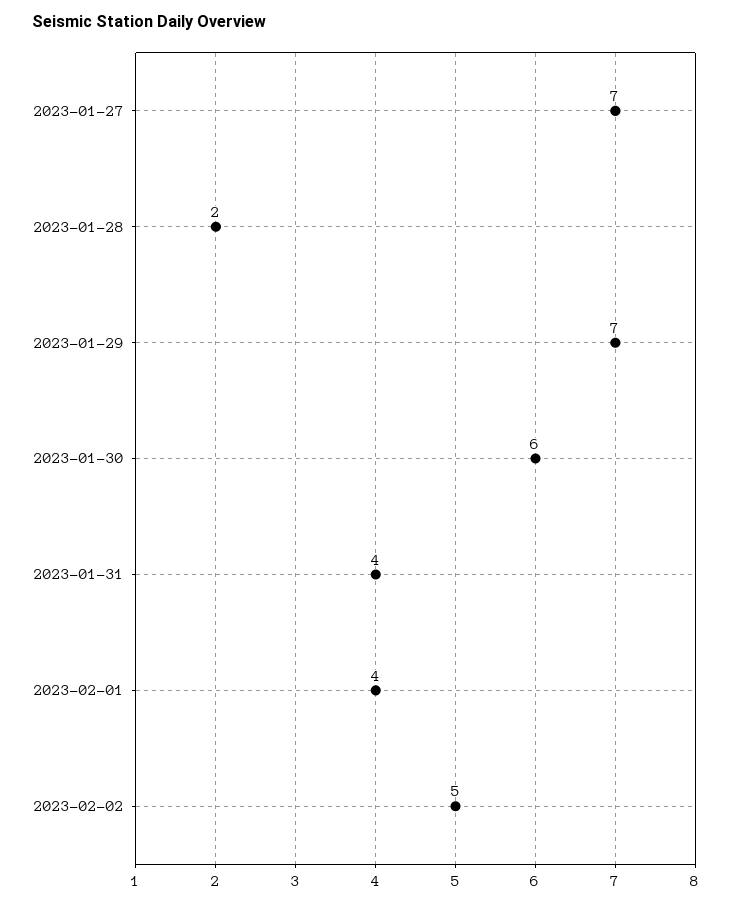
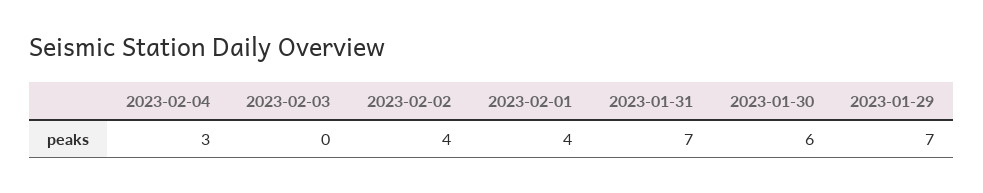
2023-01-27: 7 -> none
2023-01-28: 2 -> none
2023-01-31: 4 -> 7
2023-02-02: 5 -> 4
2023-02-04: none -> 3
2023-02-03: none -> 0

